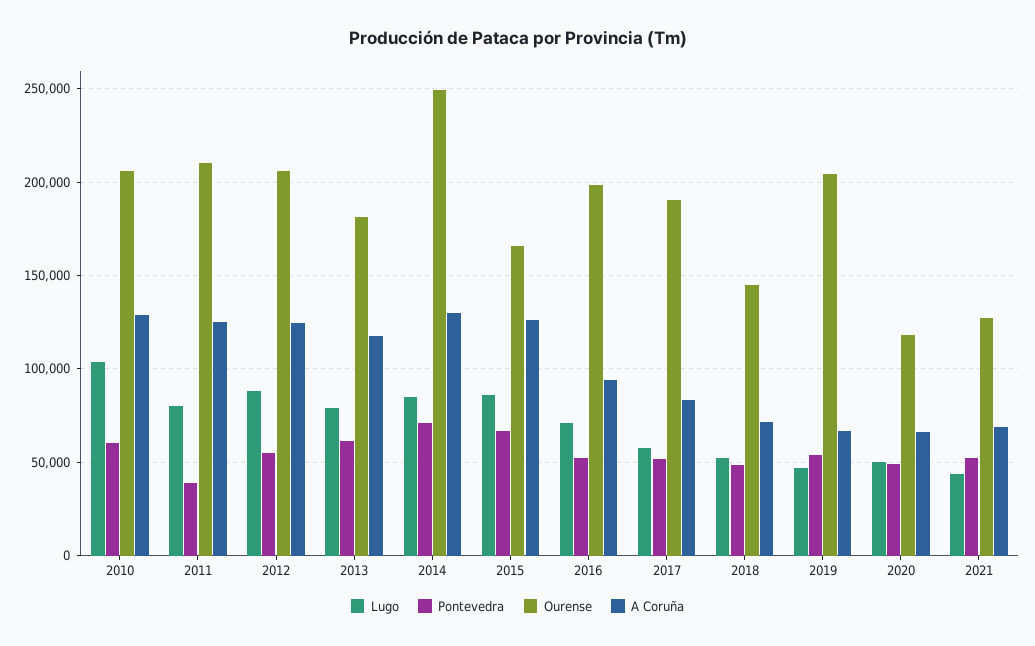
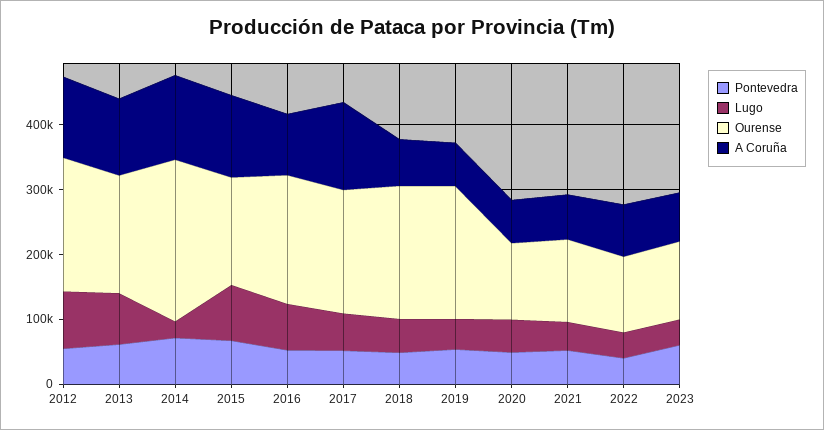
Lugo, 2010: 105000 -> none
Pontevedra, 2010: 60000 -> none
Ourense, 2010: 205000 -> none
A Coruña, 2010: 130000 -> none
Lugo, 2011: 80000 -> none
Pontevedra, 2011: 40000 -> none
Ourense, 2011: 210000 -> none
A Coruña, 2011: 125000 -> none
Lugo, 2014: 85000 -> 20000
A Coruña, 2017: 85000 -> 140000
Ourense, 2018: 145000 -> 200000
Pontevedra, 2022: none -> 40000
Lugo, 2022: none -> 40000
Ourense, 2022: none -> 120000
A Coruña, 2022: none -> 80000
Pontevedra, 2023: none -> 60000
Lugo, 2023: none -> 40000
Ourense, 2023: none -> 120000
A Coruña, 2023: none -> 80000

